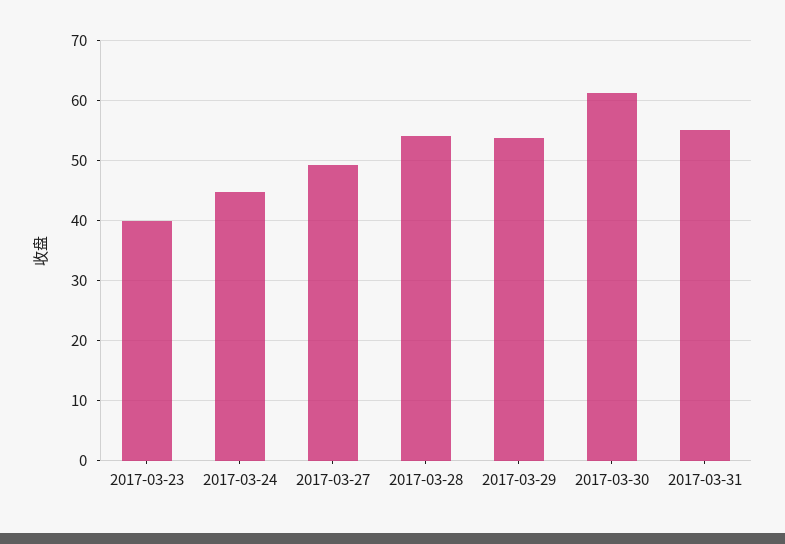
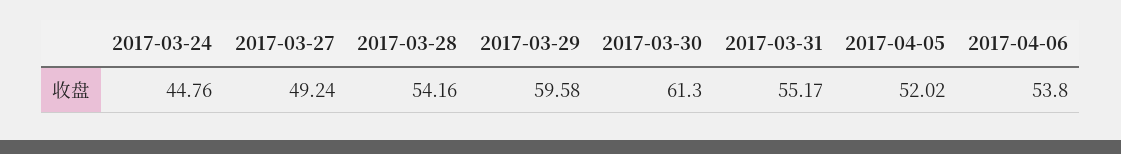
2017-03-23: 40 -> none
2017-03-29: 54 -> 59.58
2017-04-05: none -> 52.02
2017-04-06: none -> 53.8

